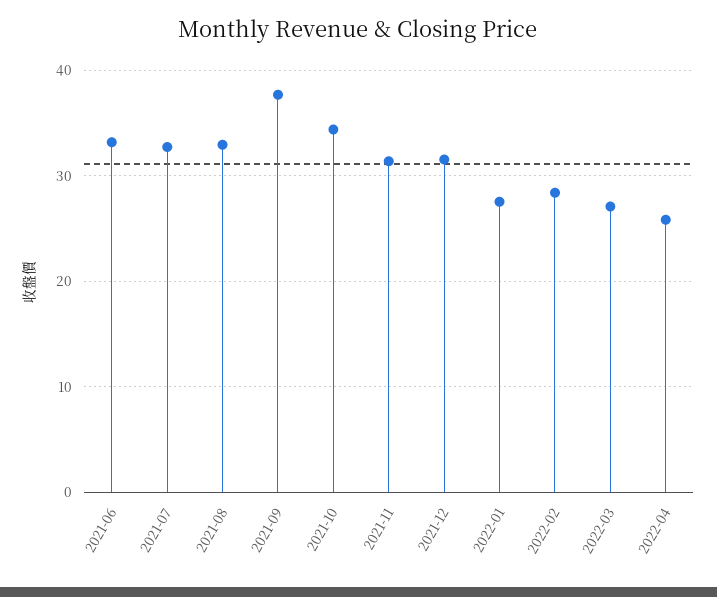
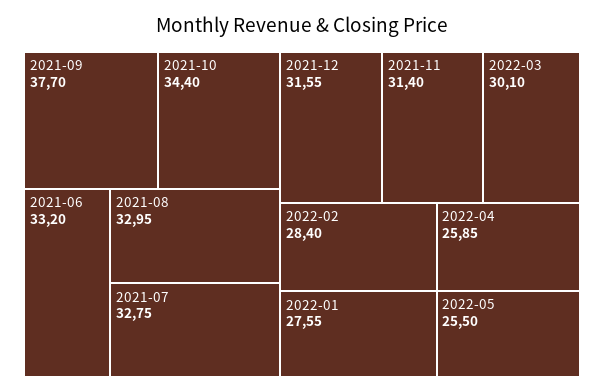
2022-03: 27 -> 30.1
2022-05: none -> 25.5

